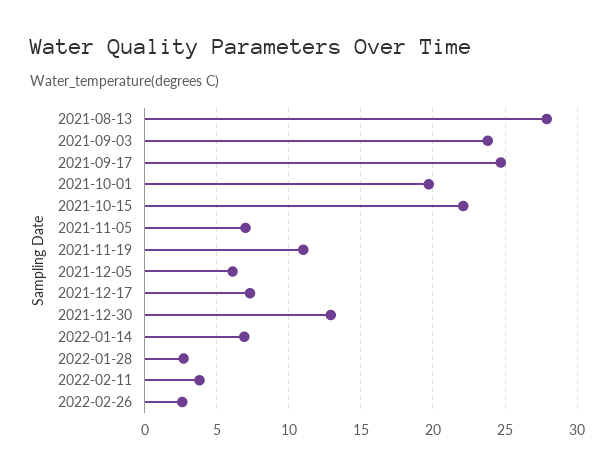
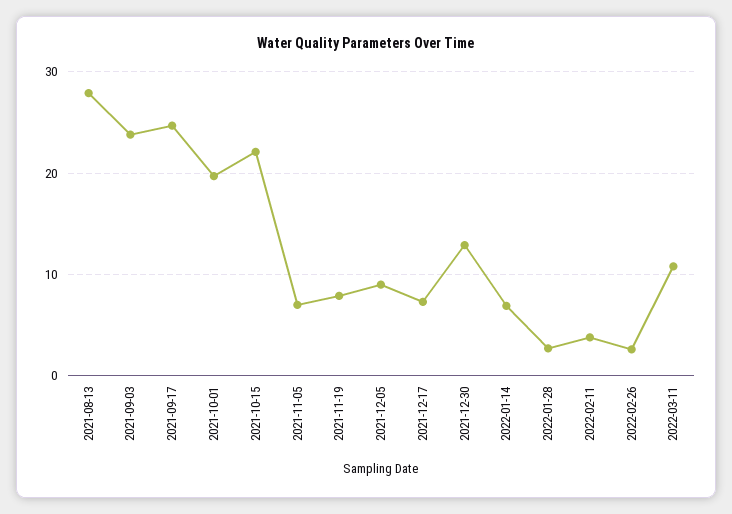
2021-11-19: 11 -> 8
2021-12-05: 6 -> 9
2022-03-11: none -> 11

